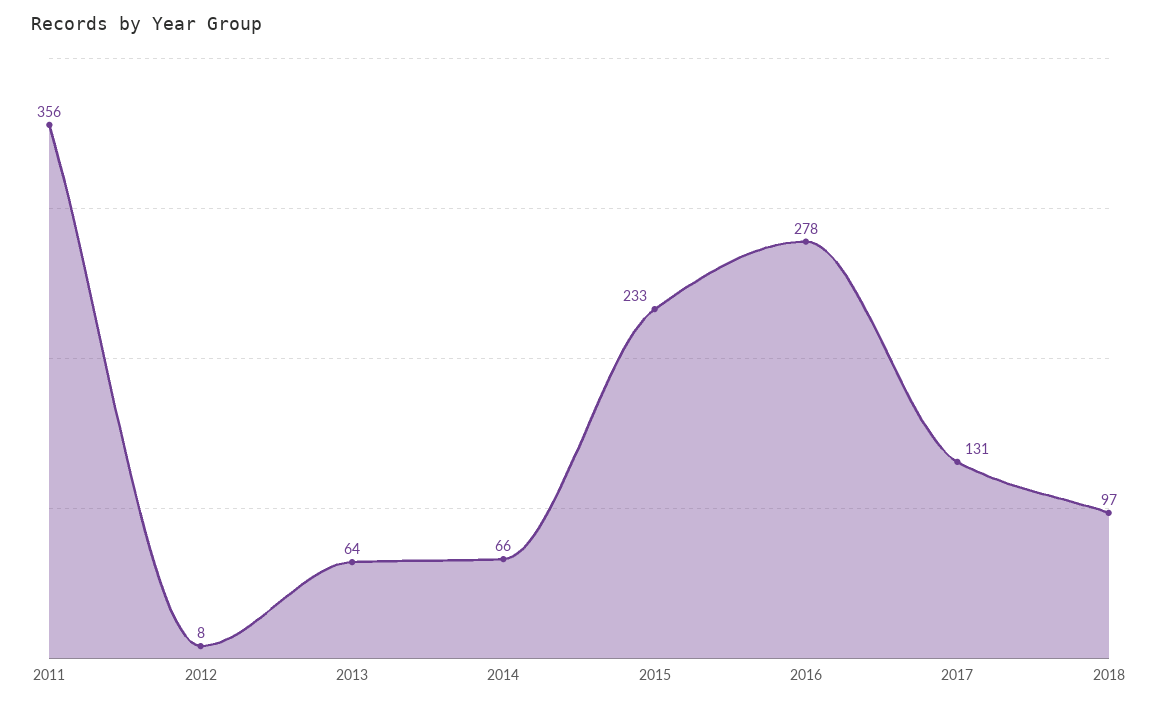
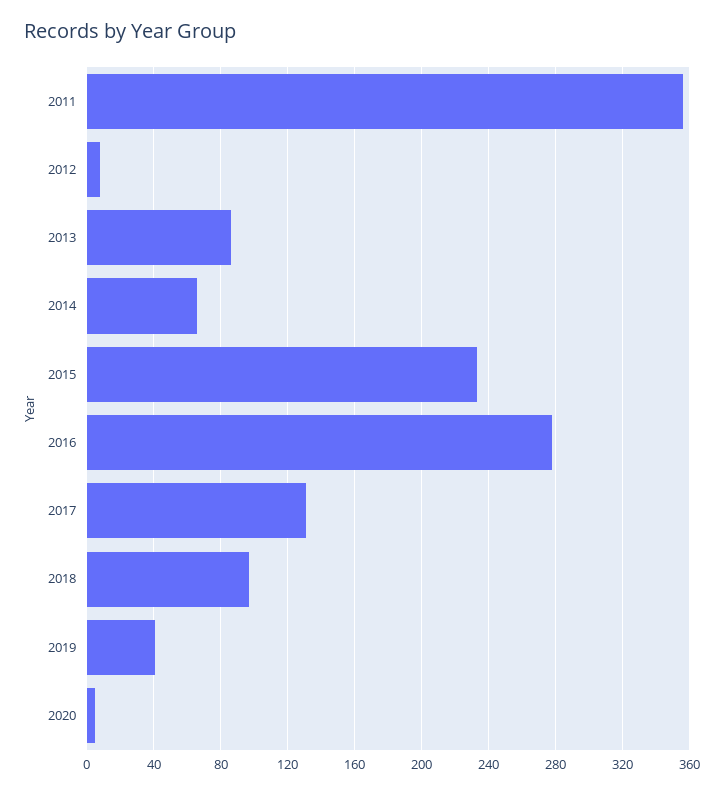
2013: 64 -> 85
2019: none -> 40
2020: none -> 5

